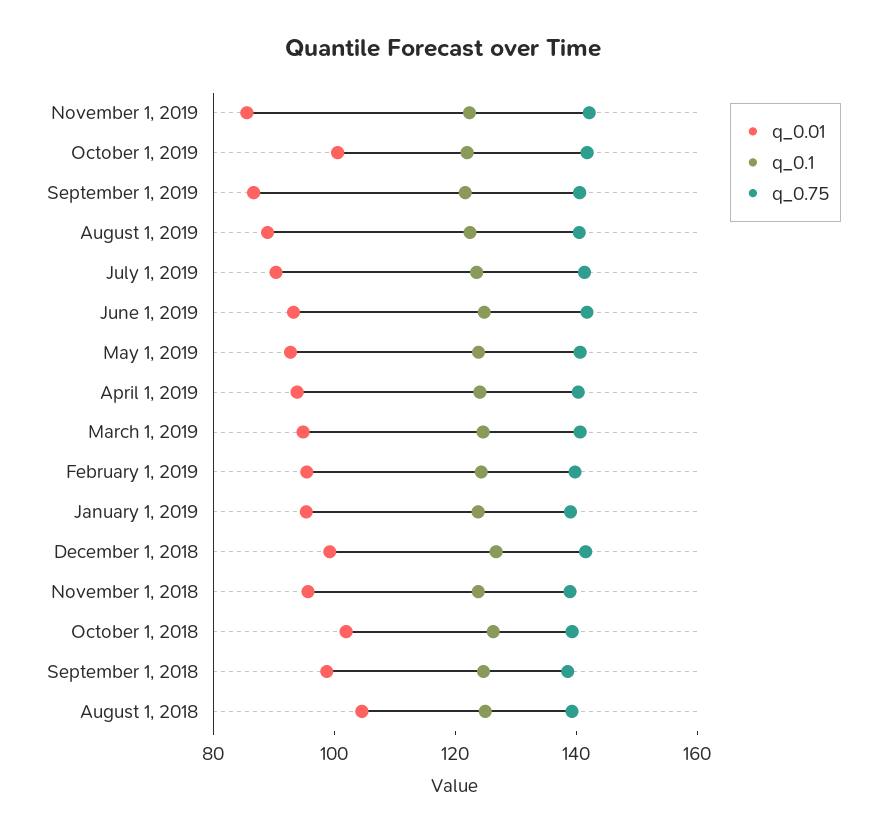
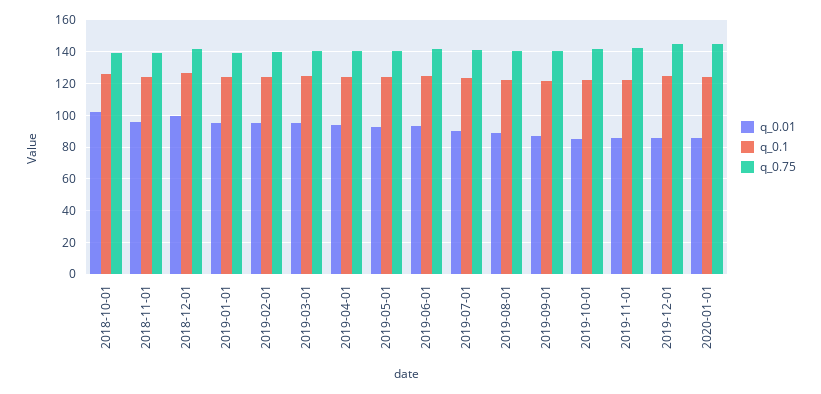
q_0.01, October 1, 2019: 100 -> 85
q_0.01, September 1, 2018: 100 -> none
q_0.1, September 1, 2018: 125 -> none
q_0.75, September 1, 2018: 140 -> none
q_0.01, August 1, 2018: 105 -> none
q_0.1, August 1, 2018: 125 -> none
q_0.75, August 1, 2018: 140 -> none
q_0.01, 2019-12-01: none -> 85
q_0.1, 2019-12-01: none -> 125
q_0.75, 2019-12-01: none -> 145
q_0.01, 2020-01-01: none -> 85
q_0.1, 2020-01-01: none -> 125
q_0.75, 2020-01-01: none -> 145

